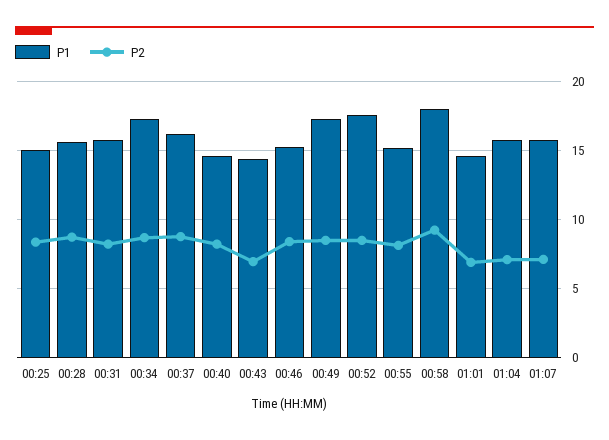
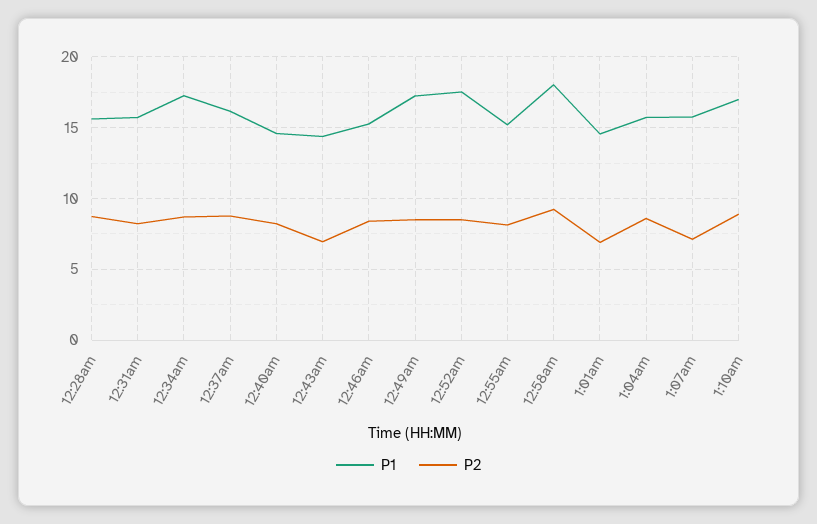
P1, 00:25: 15 -> none
P2, 00:25: 8.5 -> none
P2, 01:04: 7 -> 8.5
P1, 1:10am: none -> 17
P2, 1:10am: none -> 9

